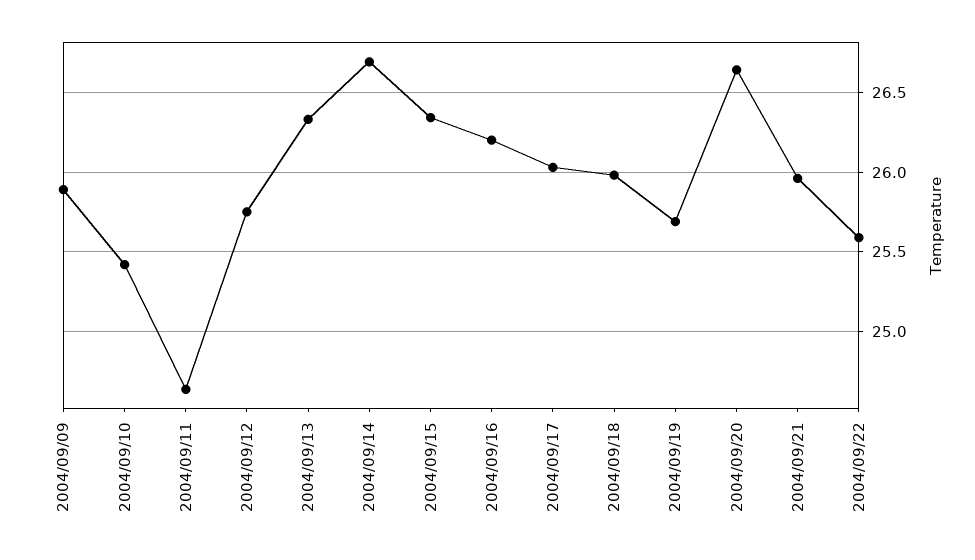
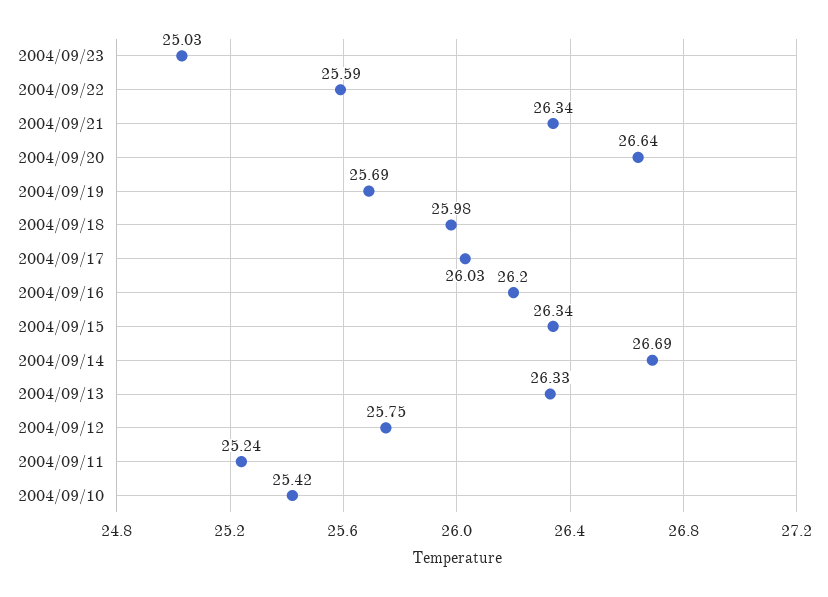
2004/09/09: 25.9 -> none
2004/09/11: 24.65 -> 25.24
2004/09/21: 25.95 -> 26.34
2004/09/23: none -> 25.03

